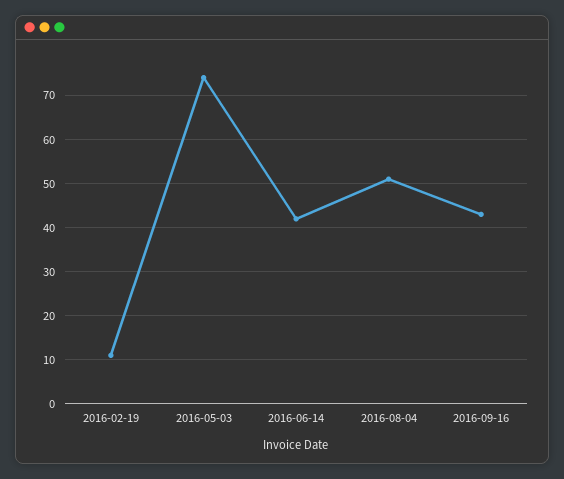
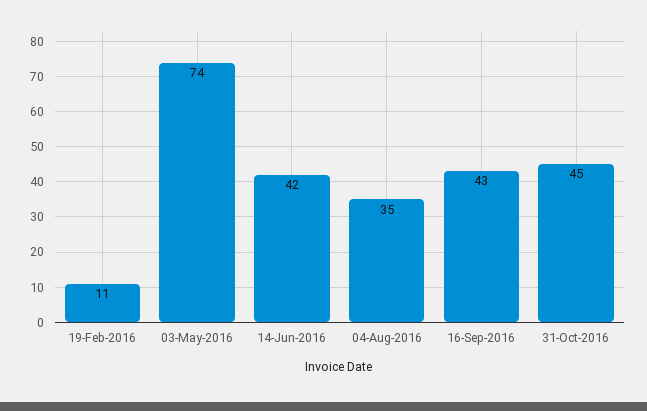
2016-08-04: 50 -> 35
31-Oct-2016: none -> 45

